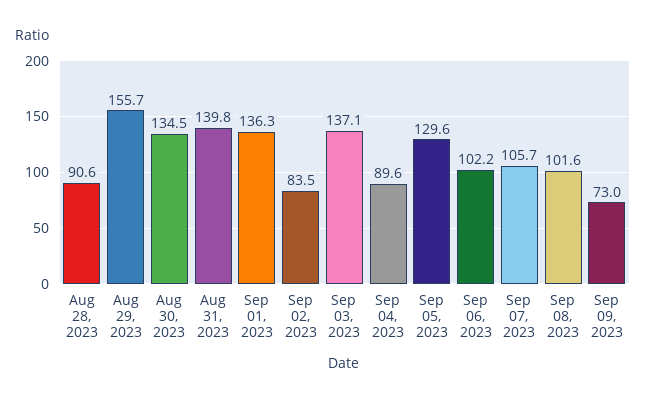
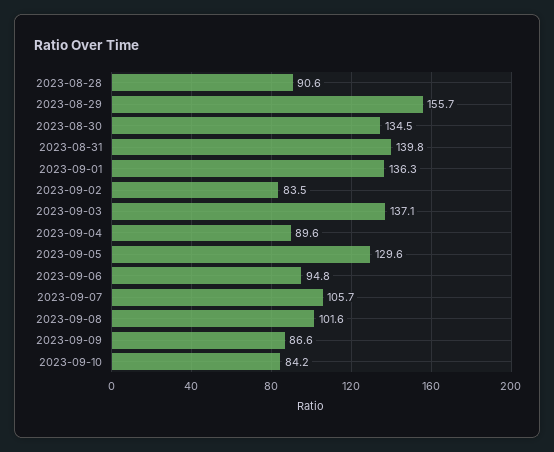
Sep 06, 2023: 102.2 -> 94.8
Sep 09, 2023: 73 -> 86.6
2023-09-10: none -> 84.2

